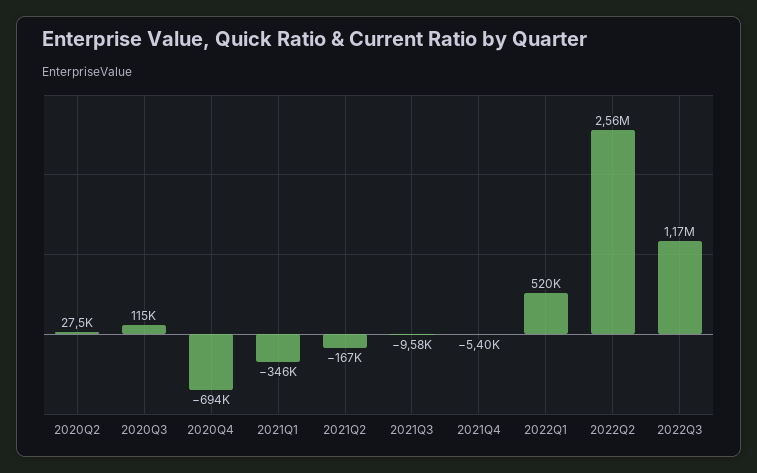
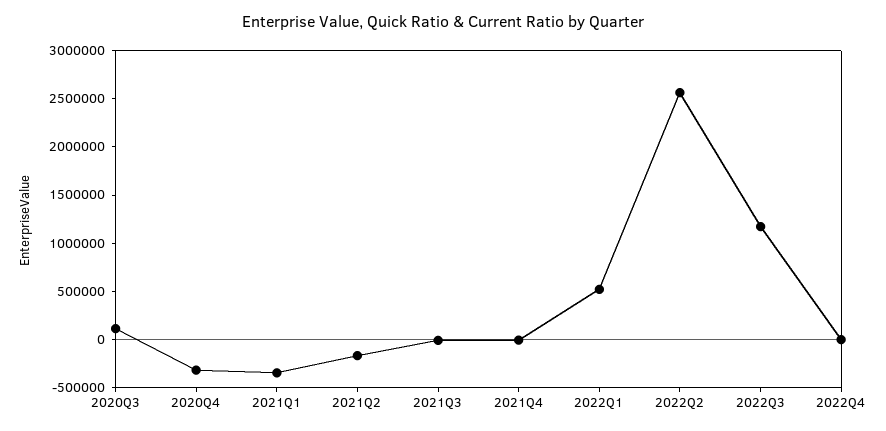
2020Q2: 27500 -> none
2020Q4: -694000 -> -300000
2022Q4: none -> 0

